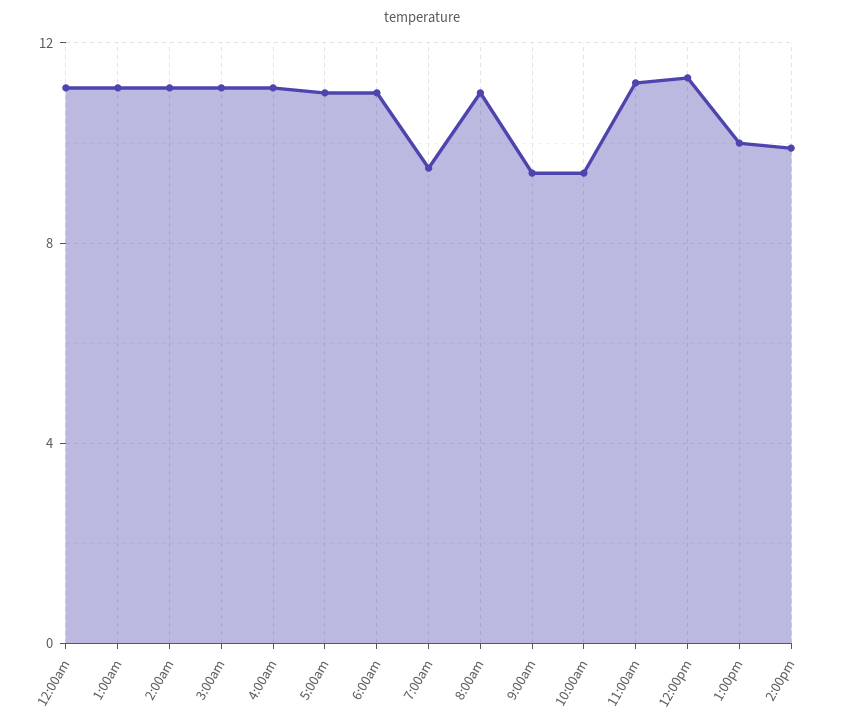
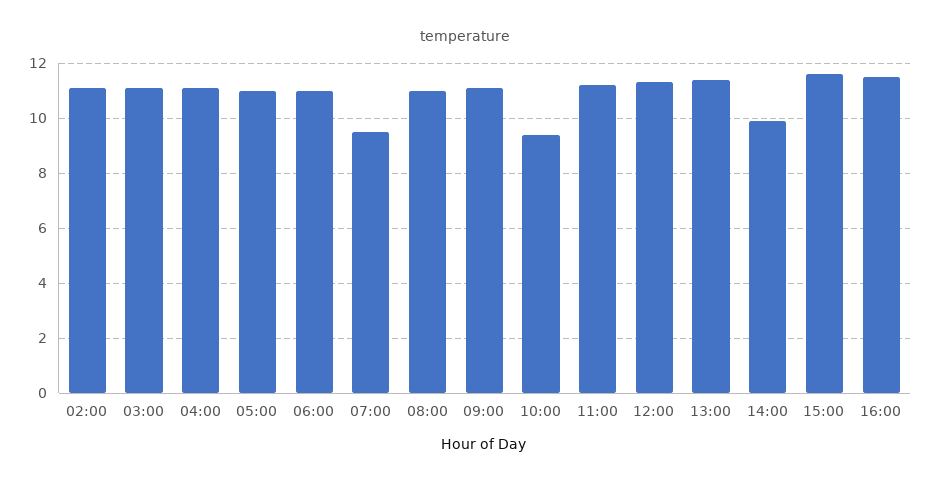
12:00am: 11 -> none
1:00am: 11 -> none
9:00am: 9.5 -> 11
1:00pm: 10 -> 11.5
15:00: none -> 11.5
16:00: none -> 11.5

